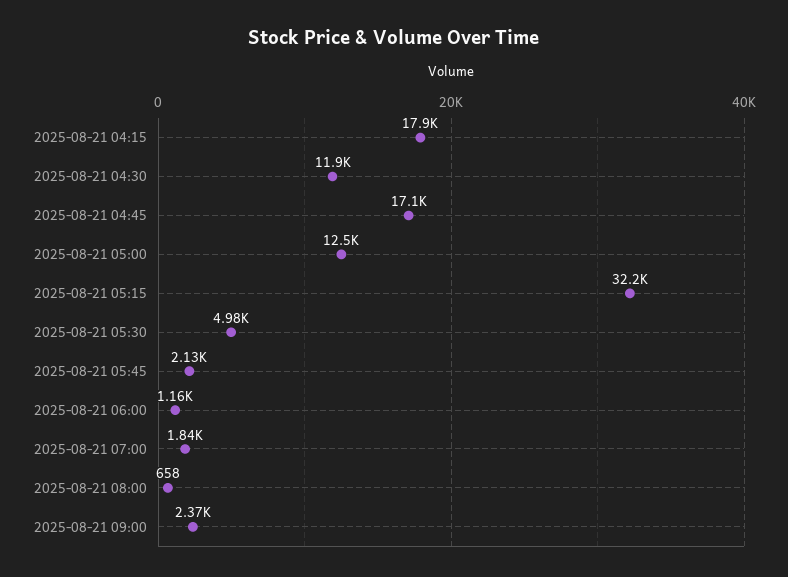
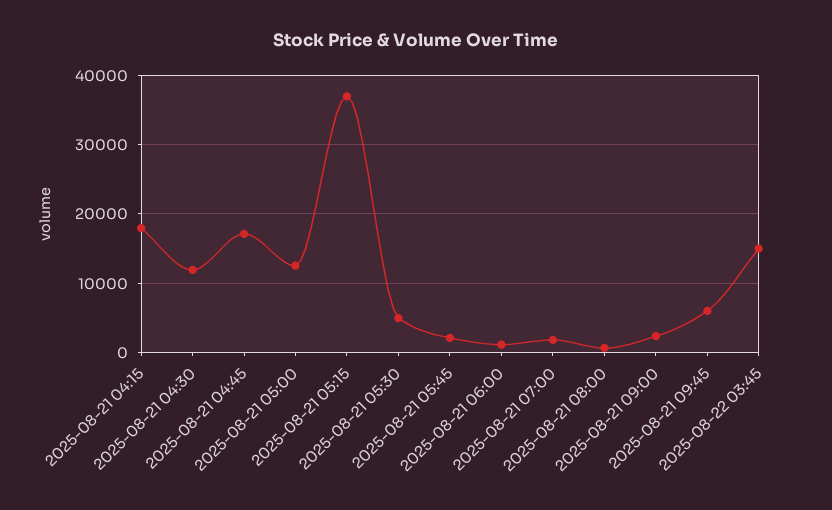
2025-08-21 05:15: 32200 -> 37000
2025-08-21 09:45: none -> 6000
2025-08-22 03:45: none -> 15000

